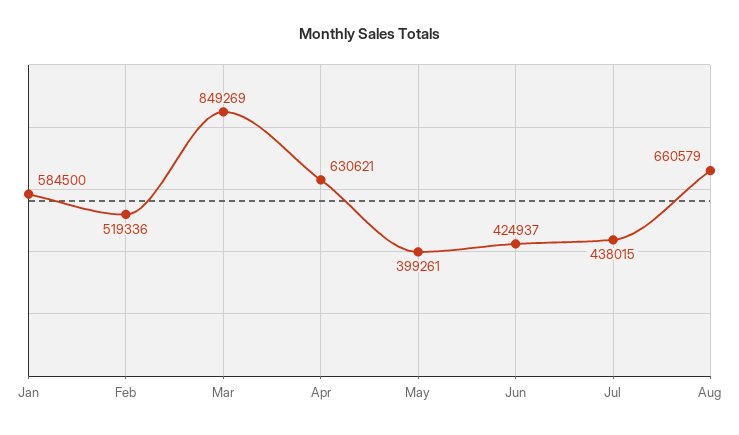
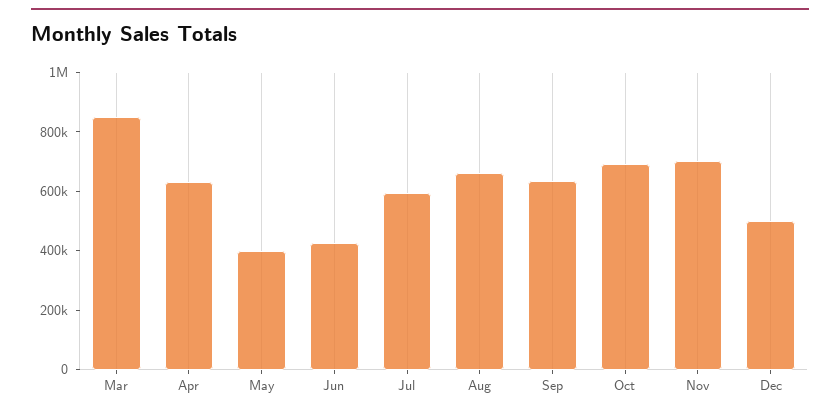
Jan: 584500 -> none
Feb: 519336 -> none
Jul: 438015 -> 600000
Sep: none -> 650000
Oct: none -> 700000
Nov: none -> 700000
Dec: none -> 500000

